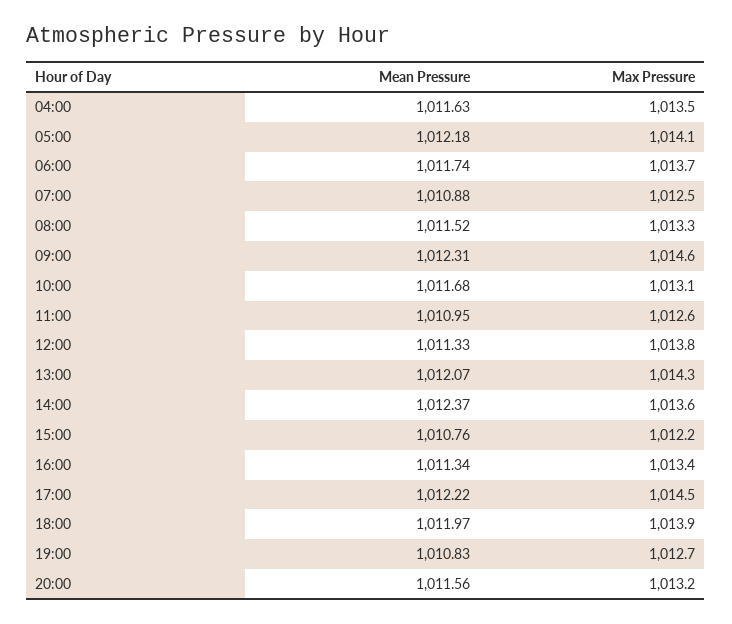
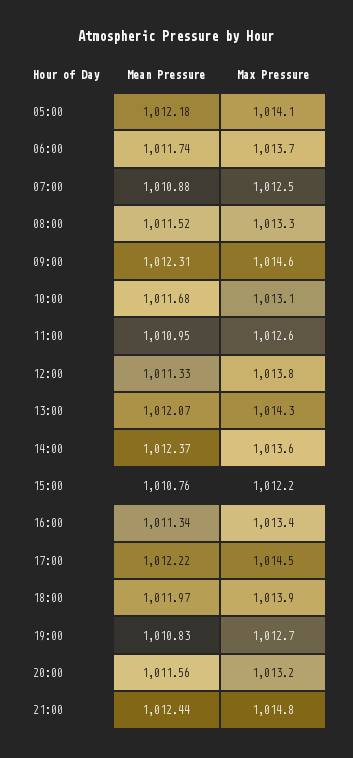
Mean Pressure, 04:00: 1011.63 -> none
Max Pressure, 04:00: 1013.5 -> none
Mean Pressure, 21:00: none -> 1012.44
Max Pressure, 21:00: none -> 1014.8

